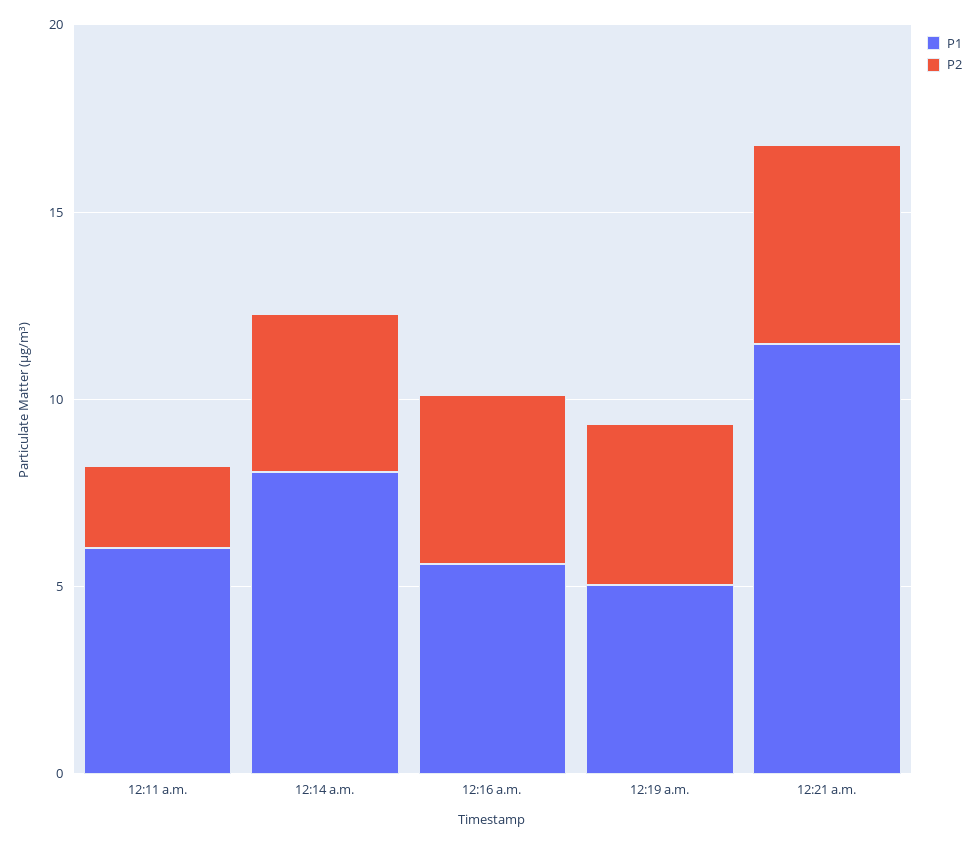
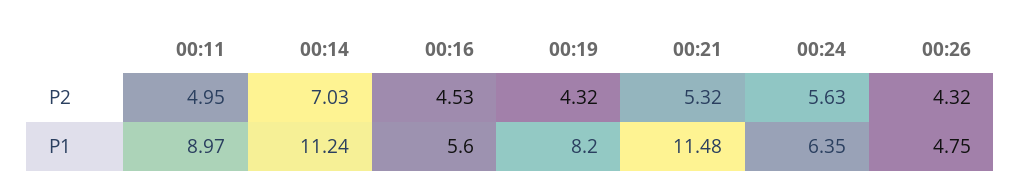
P1, 12:11 a.m.: 6 -> 8.97
P2, 12:11 a.m.: 2 -> 4.95
P1, 12:14 a.m.: 8 -> 11.24
P2, 12:14 a.m.: 4 -> 7.03
P1, 12:19 a.m.: 5 -> 8.2
P2, 00:24: none -> 5.63
P2, 00:26: none -> 4.32
P1, 00:24: none -> 6.35
P1, 00:26: none -> 4.75

